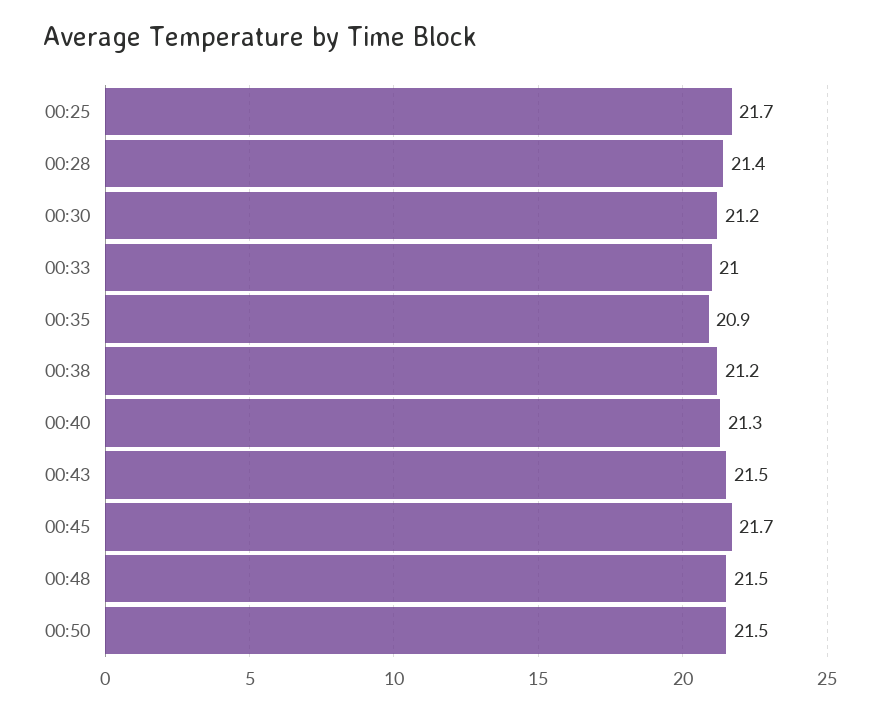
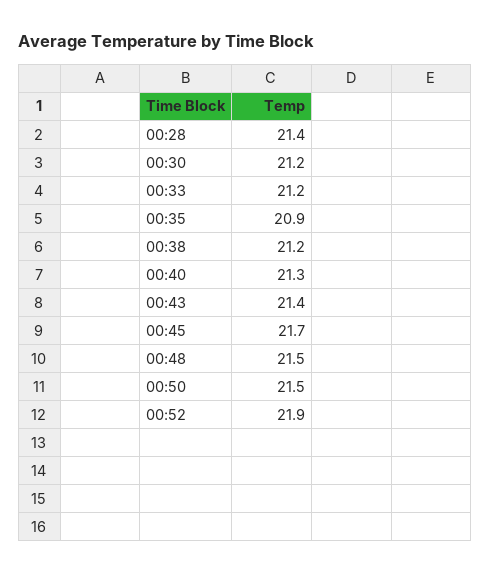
00:25: 21.7 -> none
00:33: 21 -> 21.2
00:43: 21.5 -> 21.4
00:52: none -> 21.9

